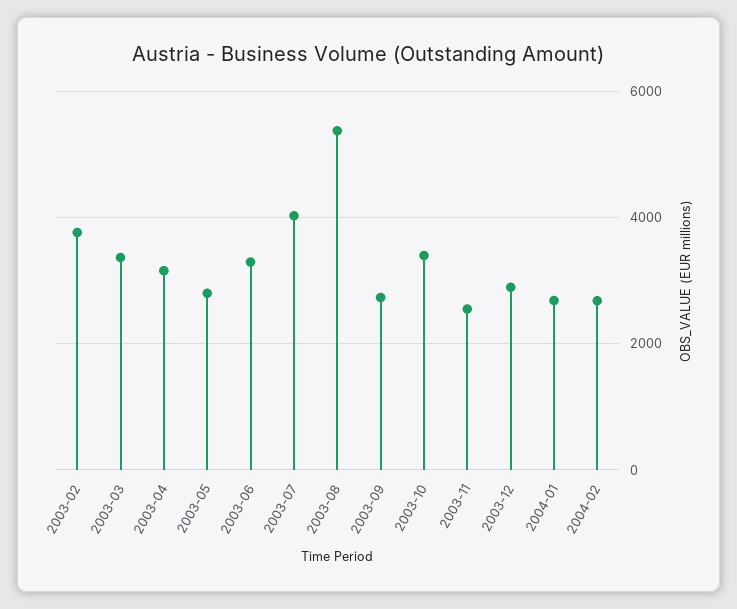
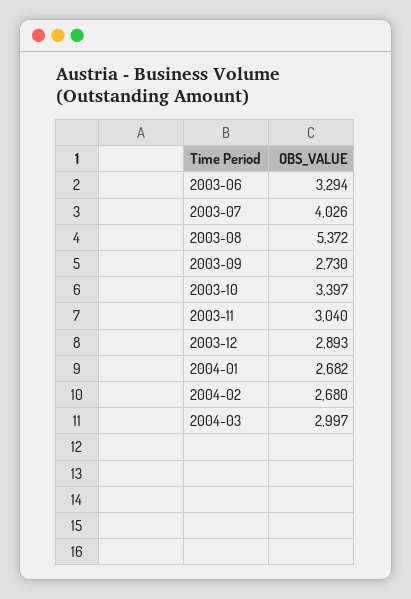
2003-02: 3800 -> none
2003-03: 3400 -> none
2003-04: 3200 -> none
2003-05: 2800 -> none
2003-11: 2600 -> 3040
2004-03: none -> 2997

